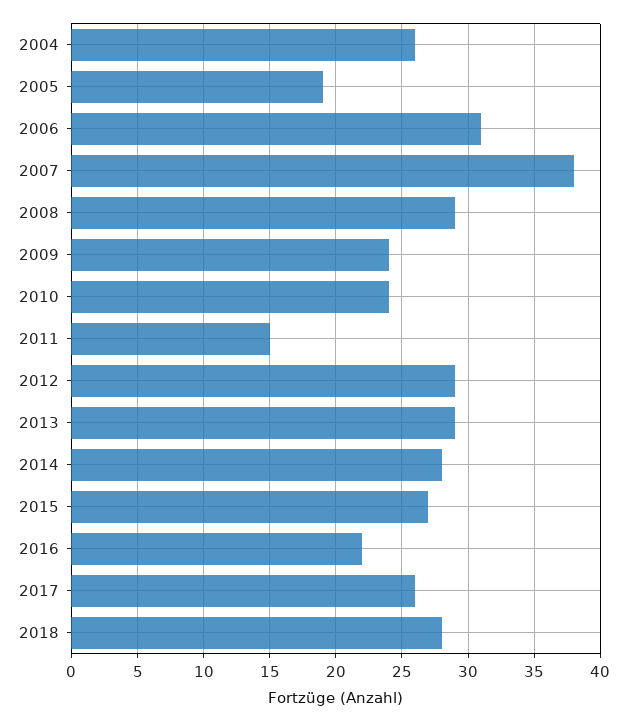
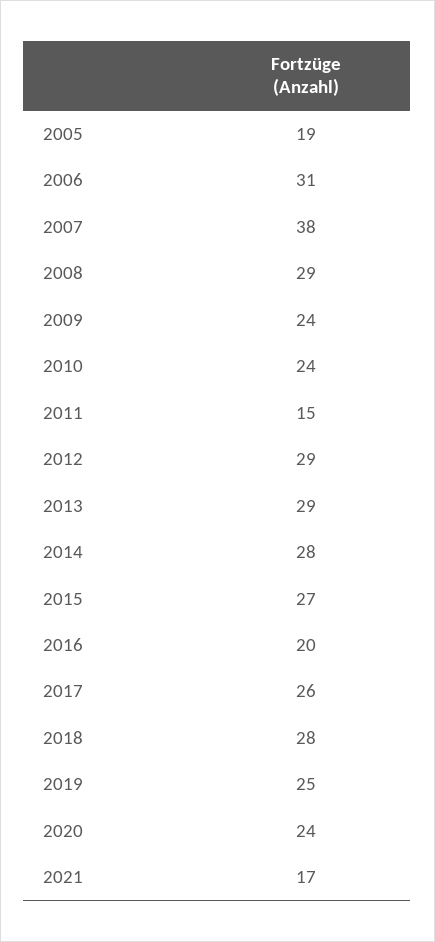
2004: 26 -> none
2016: 22 -> 20
2019: none -> 25
2020: none -> 24
2021: none -> 17

